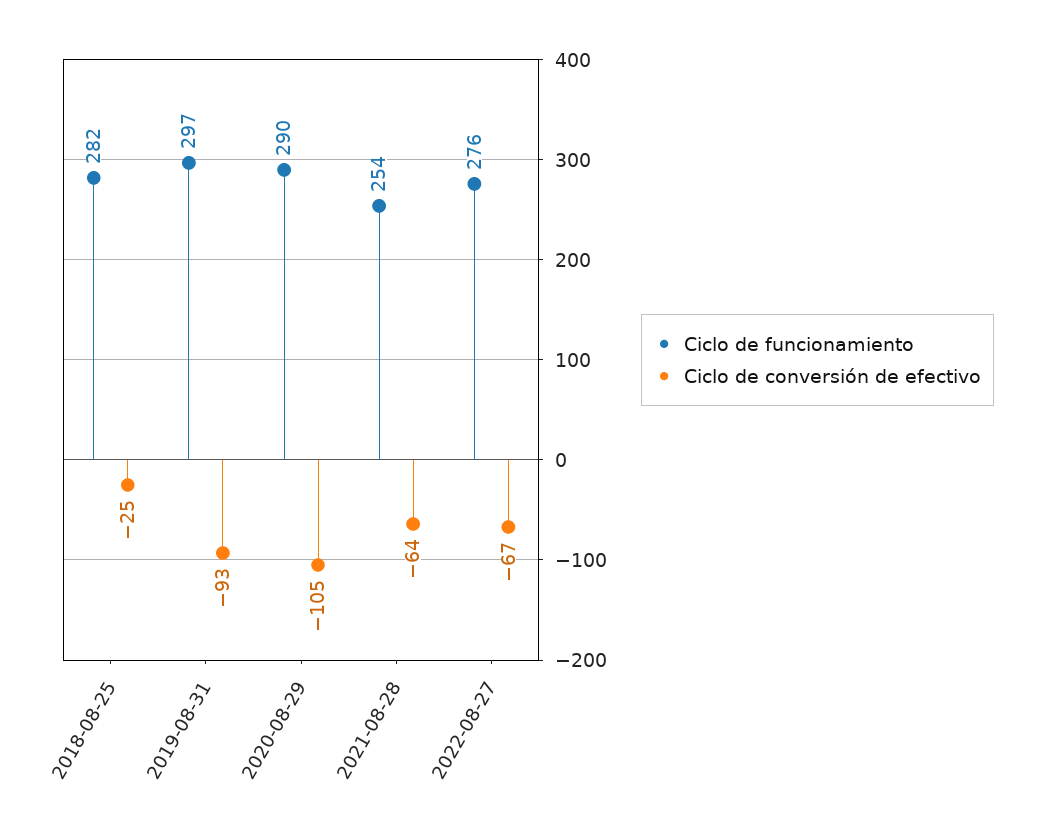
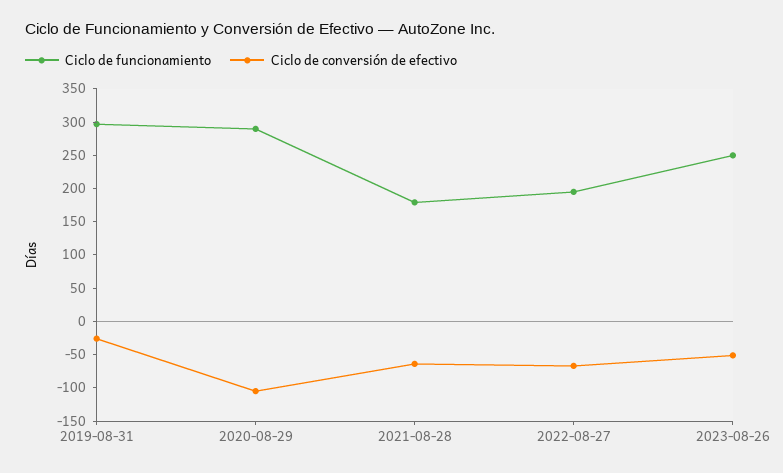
Ciclo de funcionamiento, 2018-08-25: 282 -> none
Ciclo de conversión de efectivo, 2018-08-25: -25 -> none
Ciclo de conversión de efectivo, 2019-08-31: -93 -> -25
Ciclo de funcionamiento, 2021-08-28: 254 -> 175
Ciclo de funcionamiento, 2022-08-27: 276 -> 200
Ciclo de funcionamiento, 2023-08-26: none -> 250
Ciclo de conversión de efectivo, 2023-08-26: none -> -50

